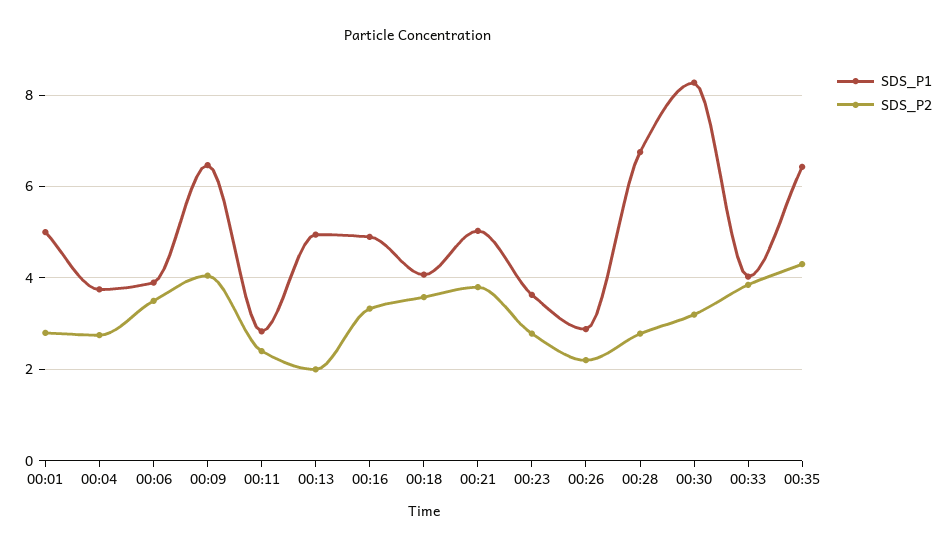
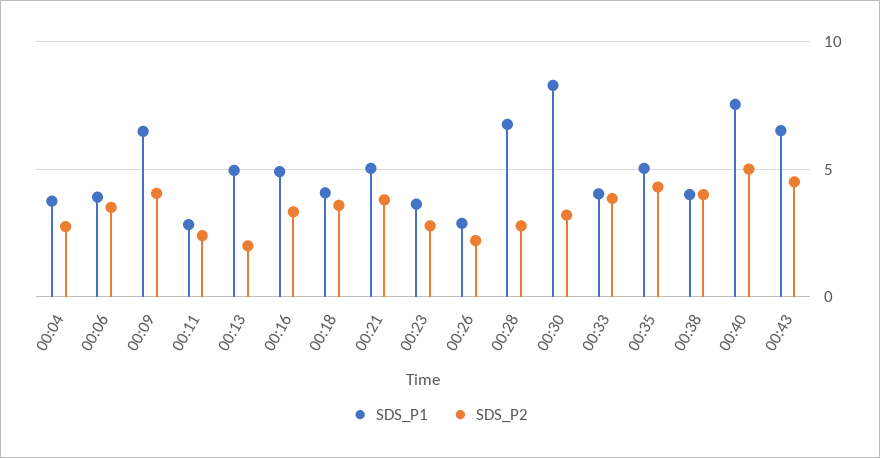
SDS_P1, 00:01: 5 -> none
SDS_P2, 00:01: 2.8 -> none
SDS_P1, 00:35: 6.4 -> 5
SDS_P1, 00:38: none -> 4
SDS_P2, 00:38: none -> 4
SDS_P1, 00:40: none -> 7.5
SDS_P2, 00:40: none -> 5
SDS_P1, 00:43: none -> 6.5
SDS_P2, 00:43: none -> 4.5

